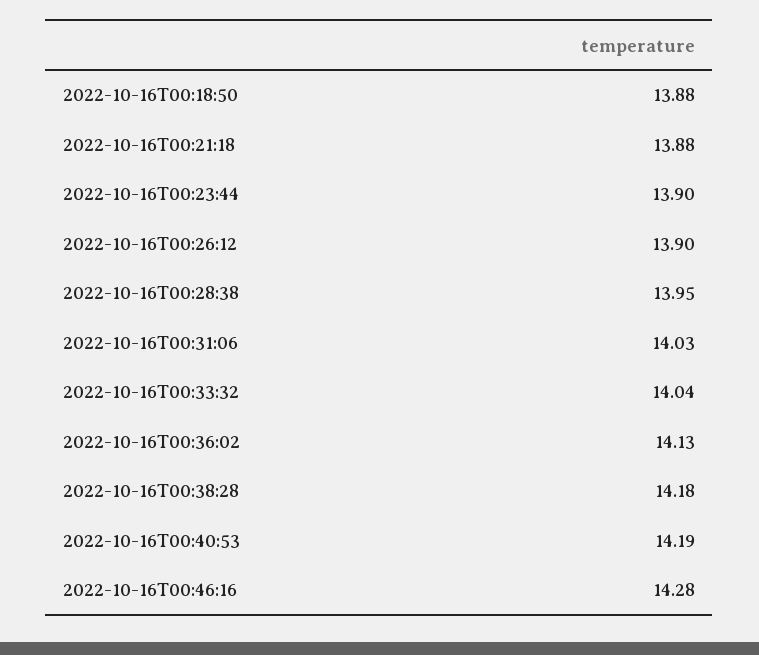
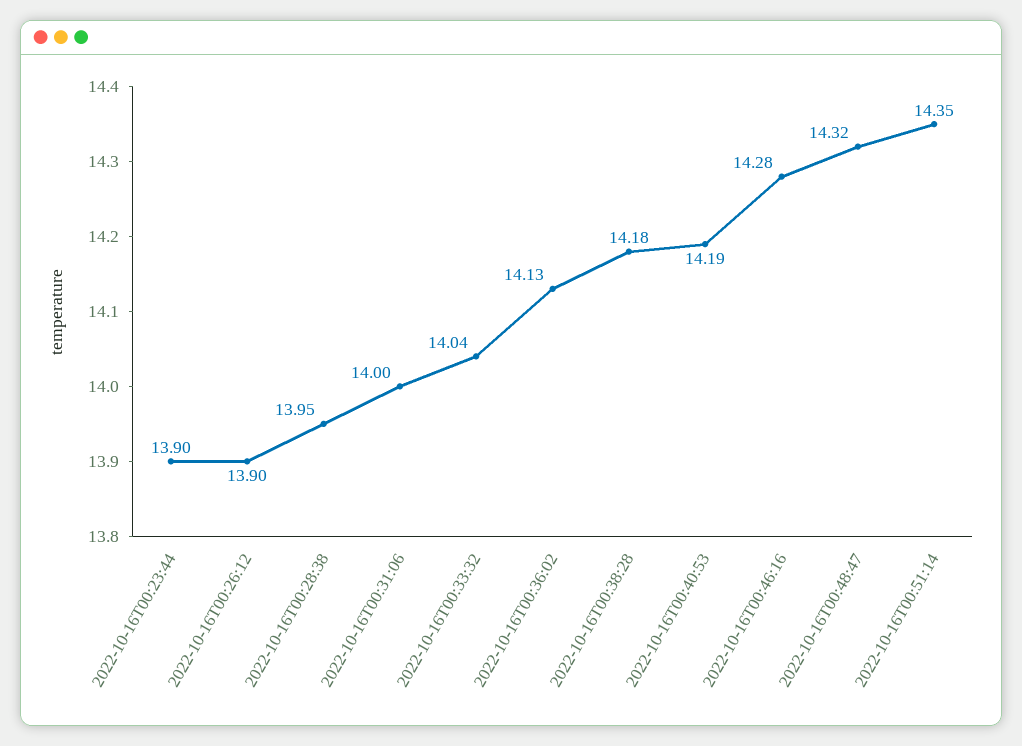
2022-10-16T00:18:50: 13.88 -> none
2022-10-16T00:21:18: 13.88 -> none
2022-10-16T00:31:06: 14.03 -> 14
2022-10-16T00:48:47: none -> 14.32
2022-10-16T00:51:14: none -> 14.35

